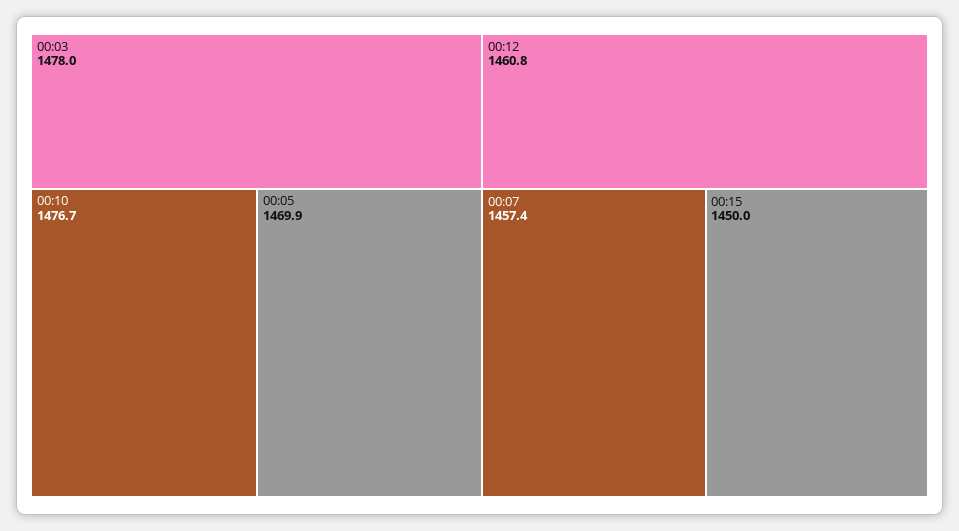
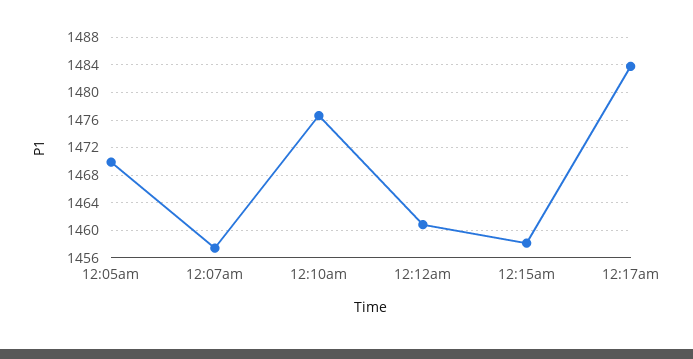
00:03: 1478 -> none
00:15: 1450 -> 1458
12:17am: none -> 1484

